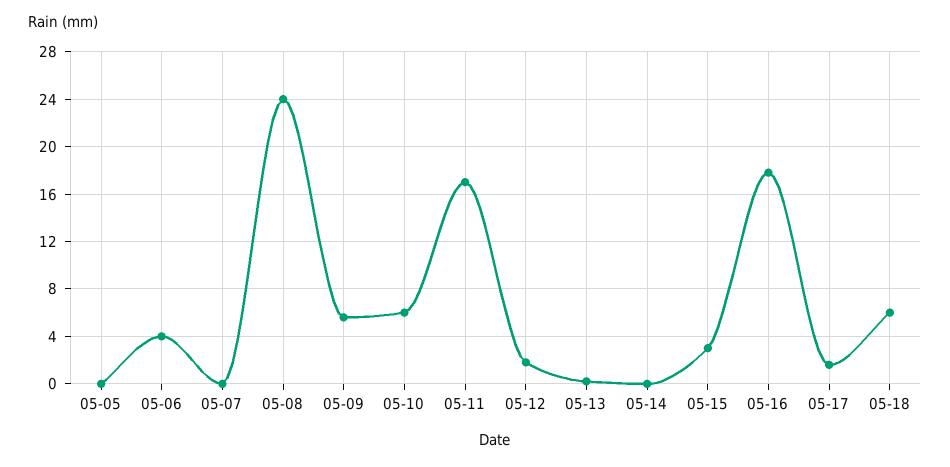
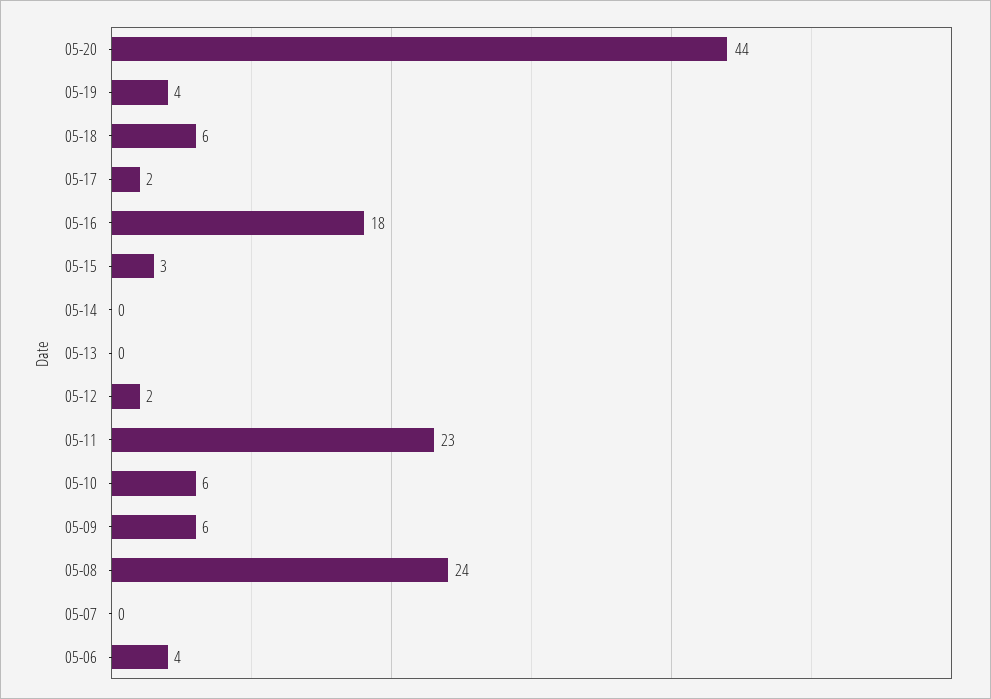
05-05: 0 -> none
05-11: 17 -> 23
05-20: none -> 44
05-19: none -> 4

